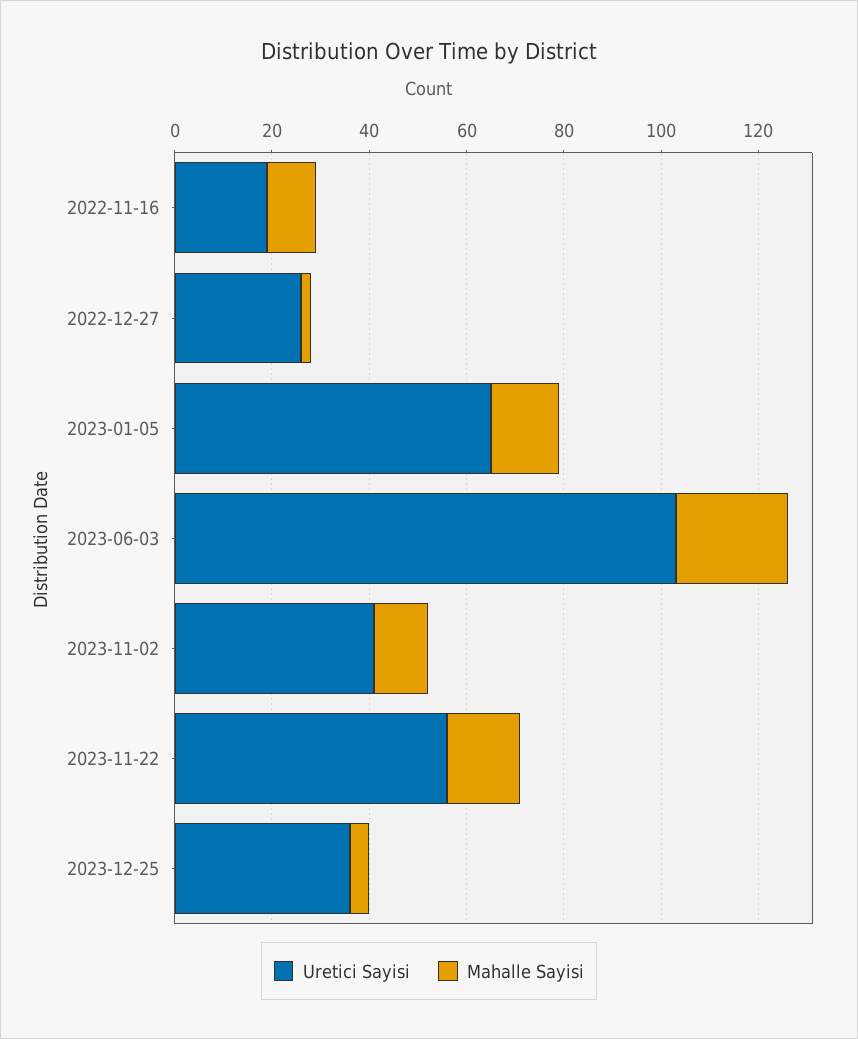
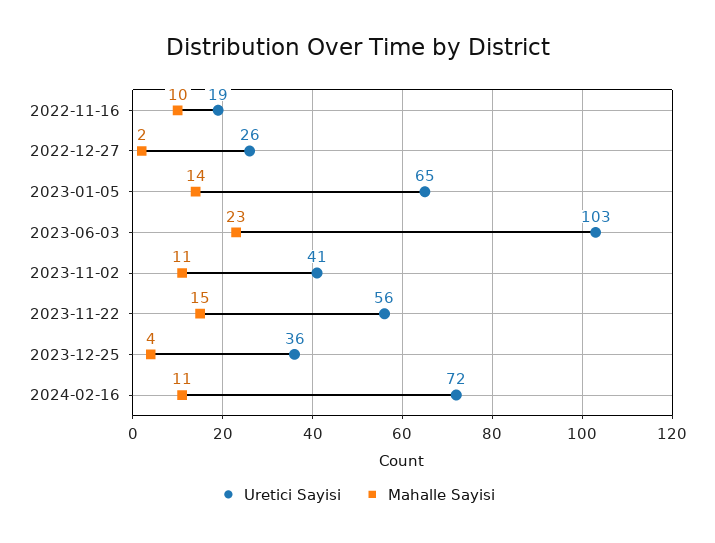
Uretici Sayisi, 2024-02-16: none -> 72
Mahalle Sayisi, 2024-02-16: none -> 11

